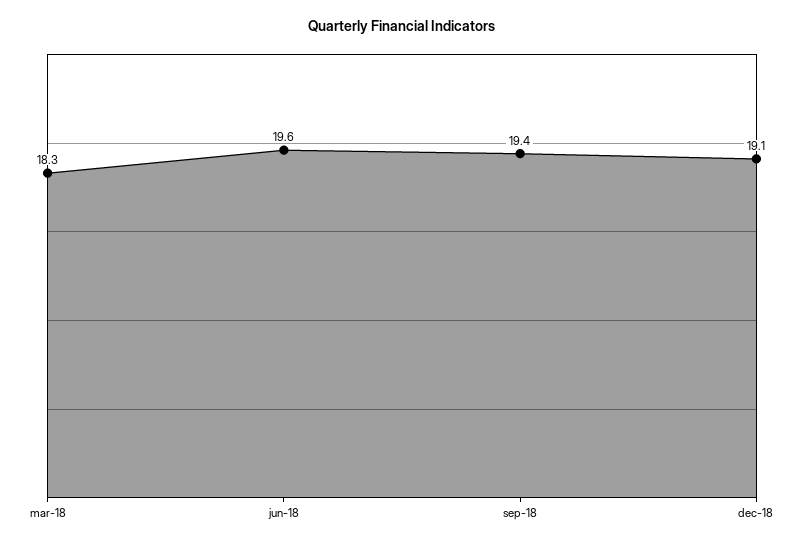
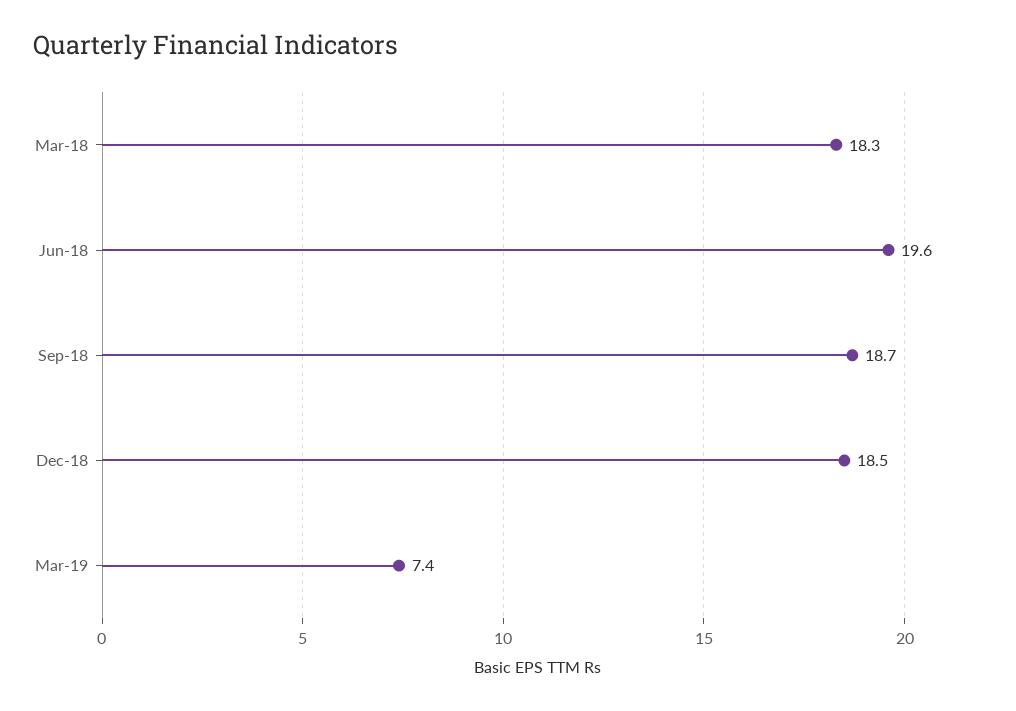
sep-18: 19.4 -> 18.7
dec-18: 19.1 -> 18.5
Mar-19: none -> 7.4

